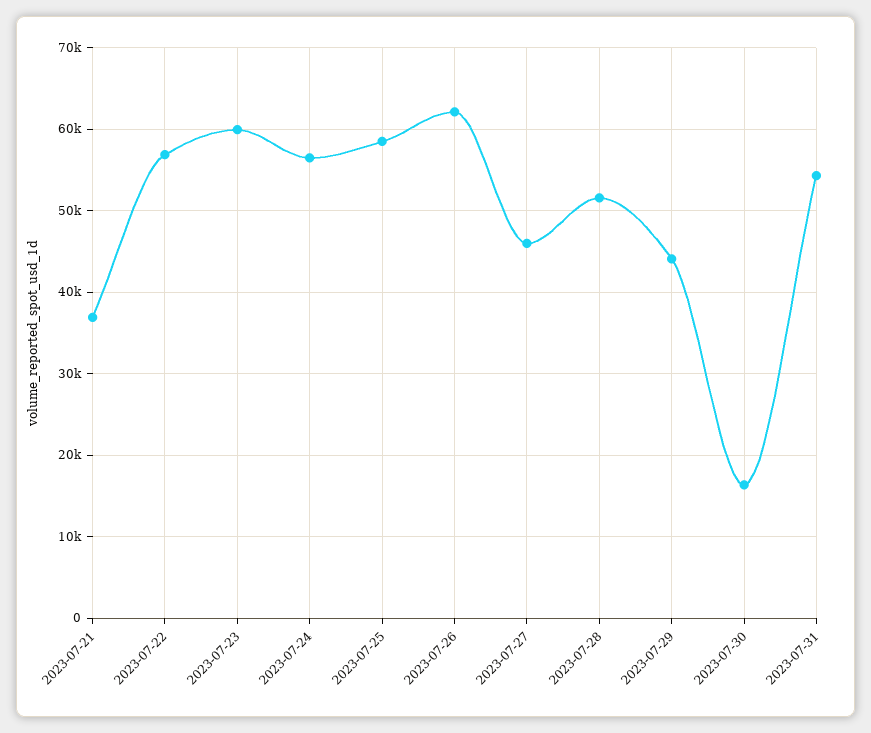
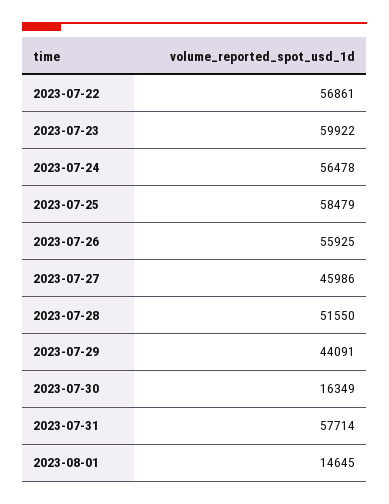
2023-07-21: 37000 -> none
2023-07-26: 62000 -> 55925
2023-07-31: 54000 -> 57714
2023-08-01: none -> 14645

